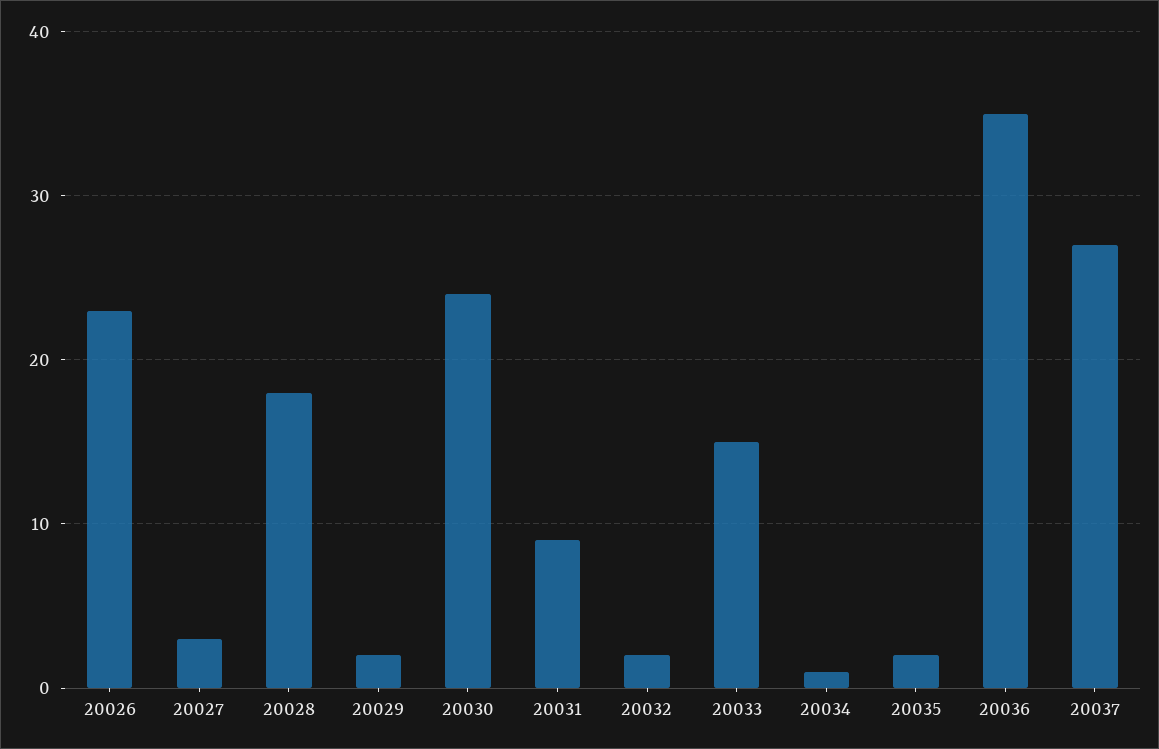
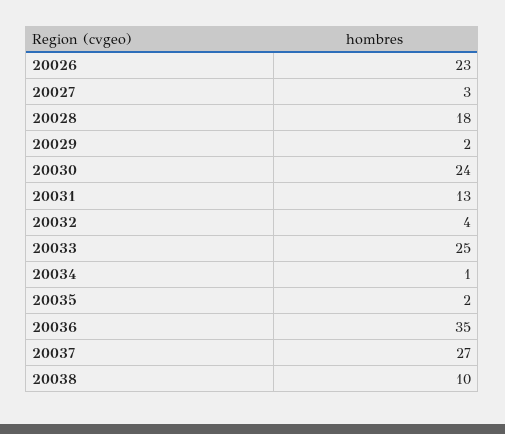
20031: 9 -> 13
20032: 2 -> 4
20033: 15 -> 25
20038: none -> 10

